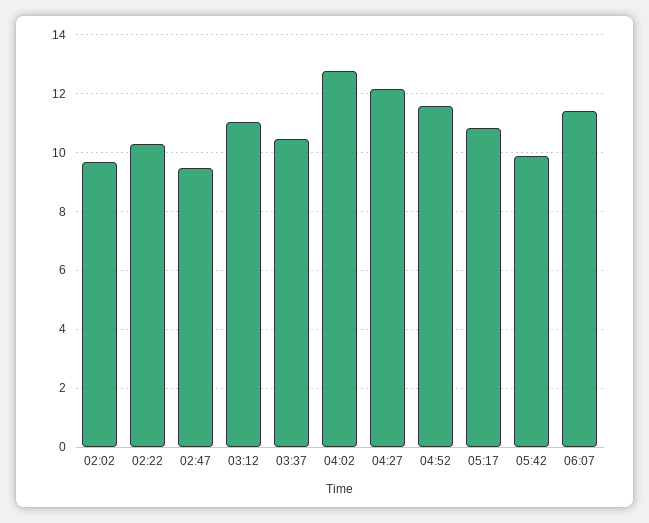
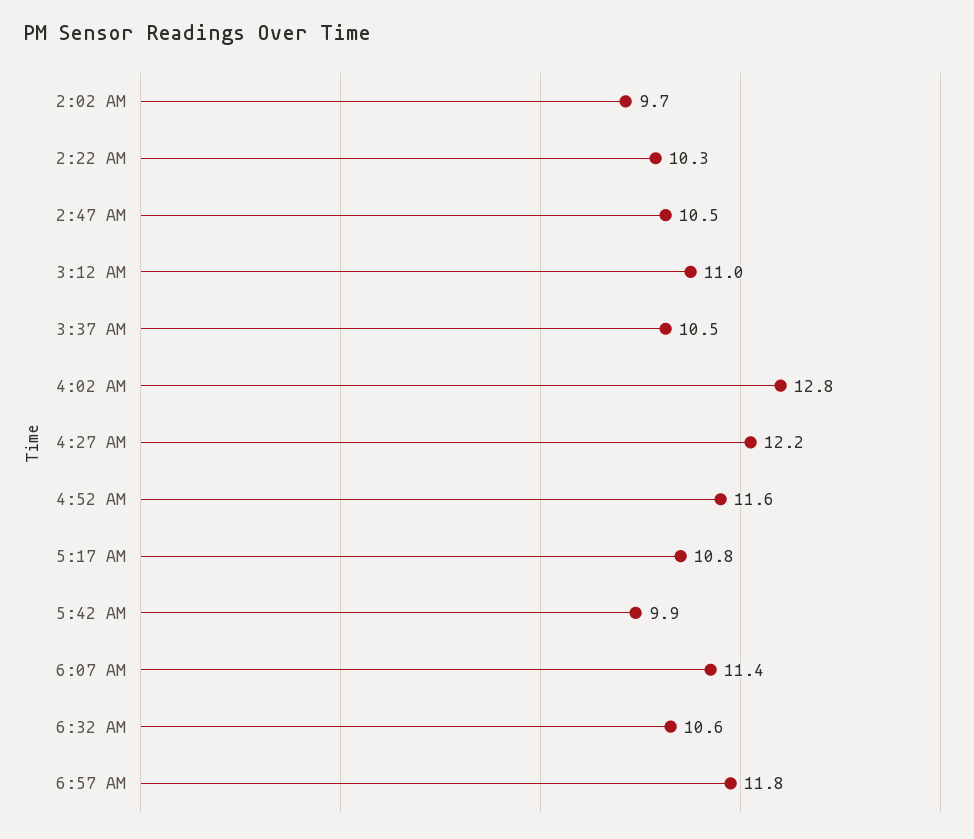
02:47: 9.5 -> 10.5
6:32 AM: none -> 10.6
6:57 AM: none -> 11.8

